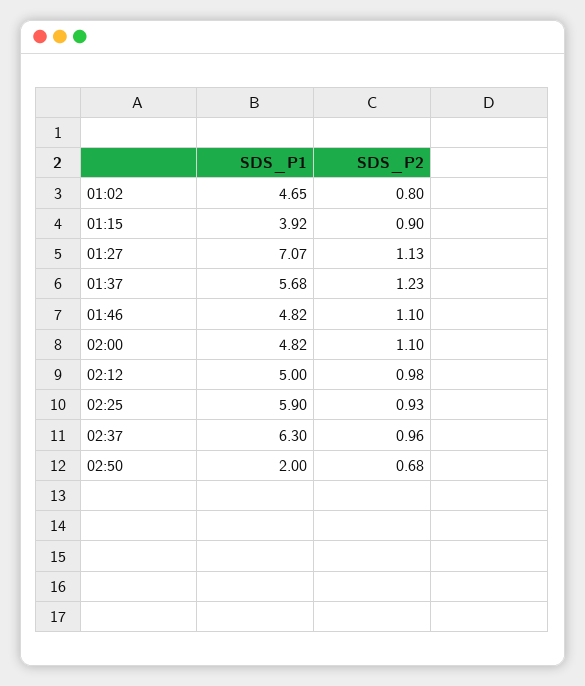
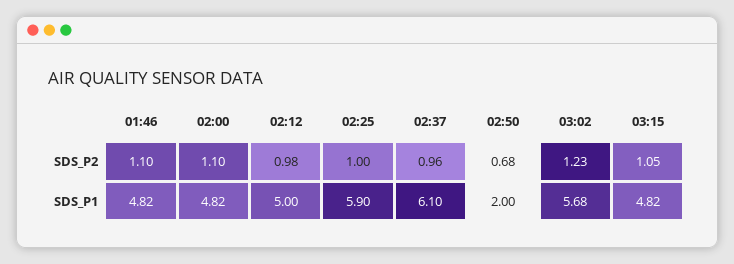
SDS_P1, 01:02: 4.65 -> none
SDS_P2, 01:02: 0.8 -> none
SDS_P1, 01:15: 3.92 -> none
SDS_P2, 01:15: 0.9 -> none
SDS_P1, 01:27: 7.07 -> none
SDS_P2, 01:27: 1.13 -> none
SDS_P1, 01:37: 5.68 -> none
SDS_P2, 01:37: 1.23 -> none
SDS_P2, 02:25: 0.93 -> 1
SDS_P1, 02:37: 6.3 -> 6.1
SDS_P2, 03:02: none -> 1.23
SDS_P2, 03:15: none -> 1.05
SDS_P1, 03:02: none -> 5.68
SDS_P1, 03:15: none -> 4.82

